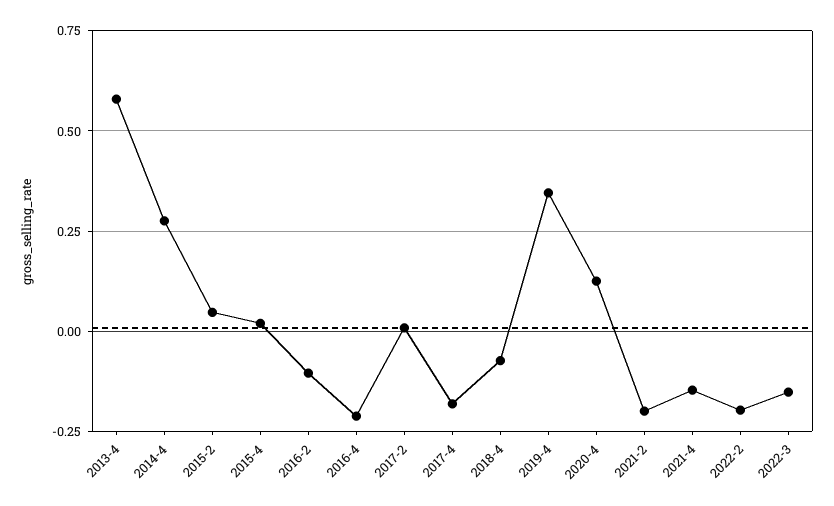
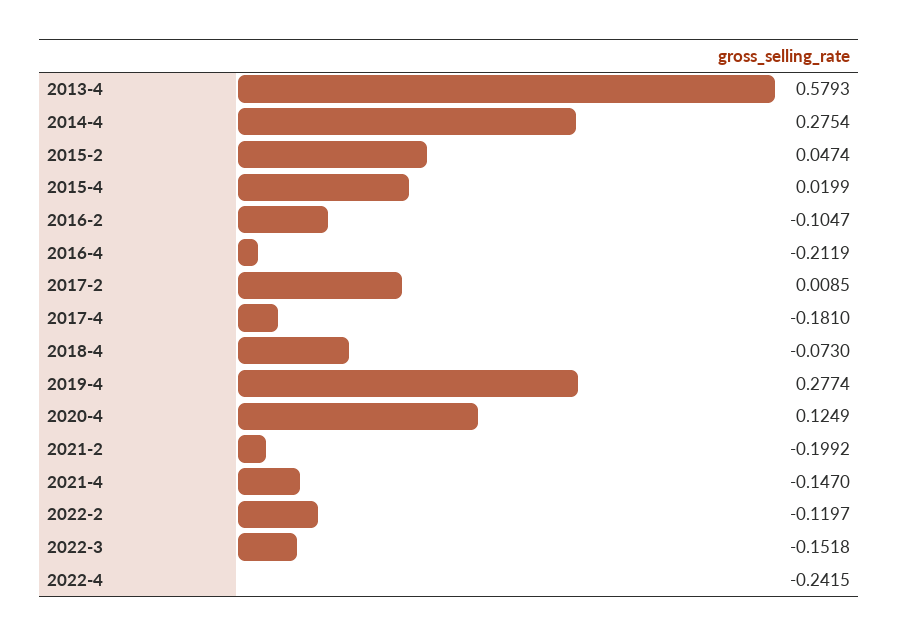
2019-4: 0.35 -> 0.2774
2022-2: -0.2 -> -0.1197
2022-4: none -> -0.2415

